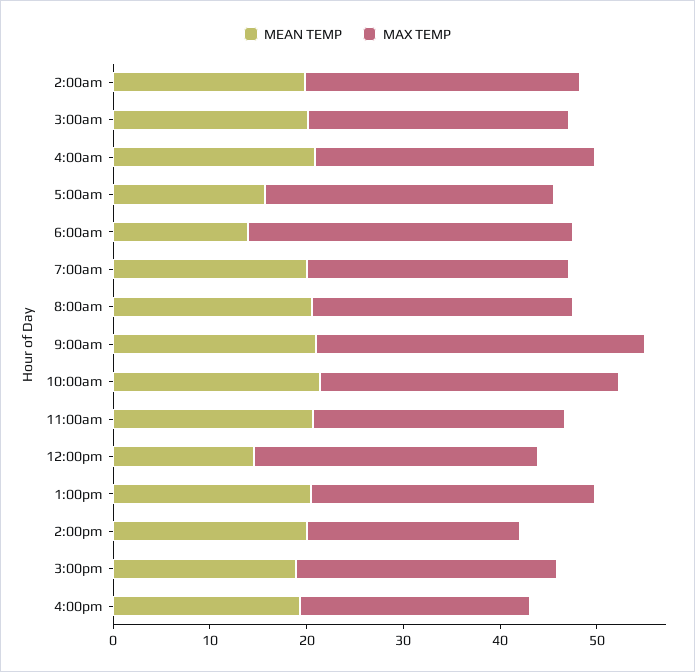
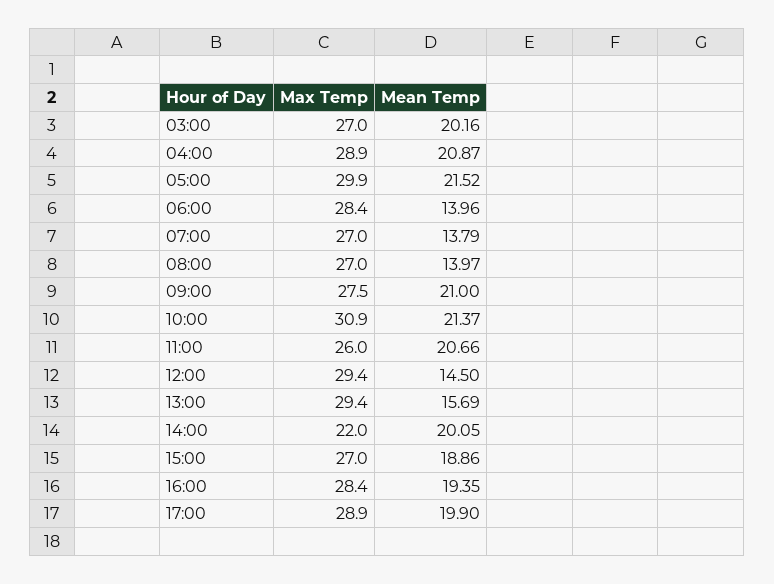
MEAN TEMP, 2:00am: 20 -> none
MAX TEMP, 2:00am: 28 -> none
MEAN TEMP, 5:00am: 16 -> 21.52
MAX TEMP, 6:00am: 34 -> 28.4
MEAN TEMP, 7:00am: 20 -> 13.79
MEAN TEMP, 8:00am: 20 -> 13.97
MAX TEMP, 9:00am: 34 -> 27.5
MEAN TEMP, 1:00pm: 20 -> 15.69
MAX TEMP, 4:00pm: 24 -> 28.4
MAX TEMP, 17:00: none -> 28.9
MEAN TEMP, 17:00: none -> 19.9

